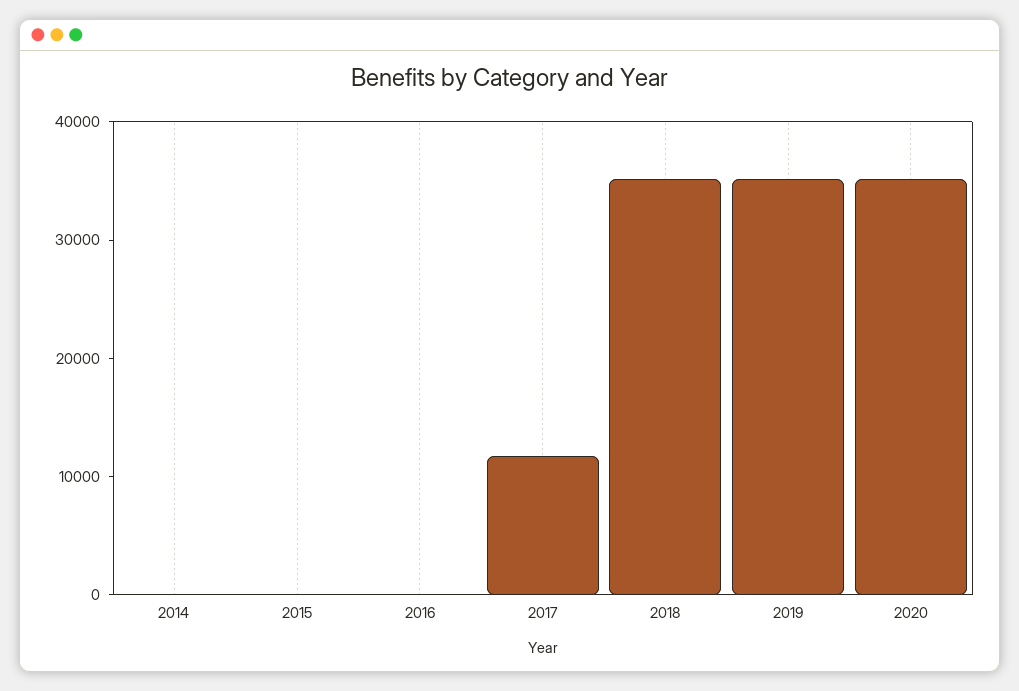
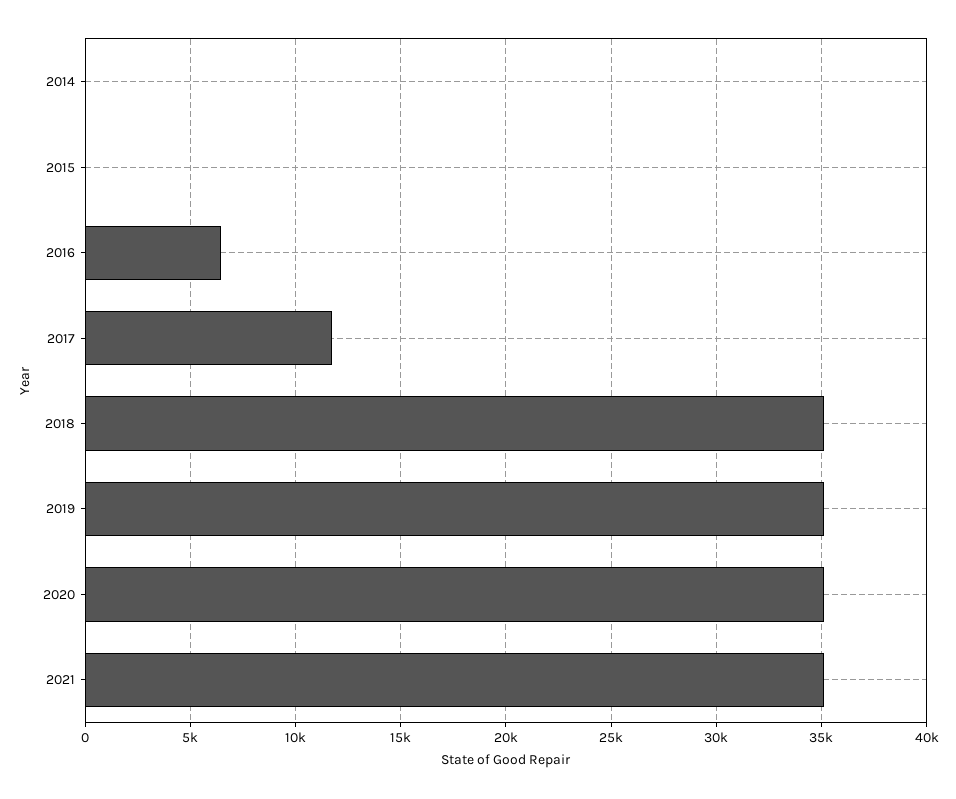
2016: 0 -> 6500
2021: none -> 35000

